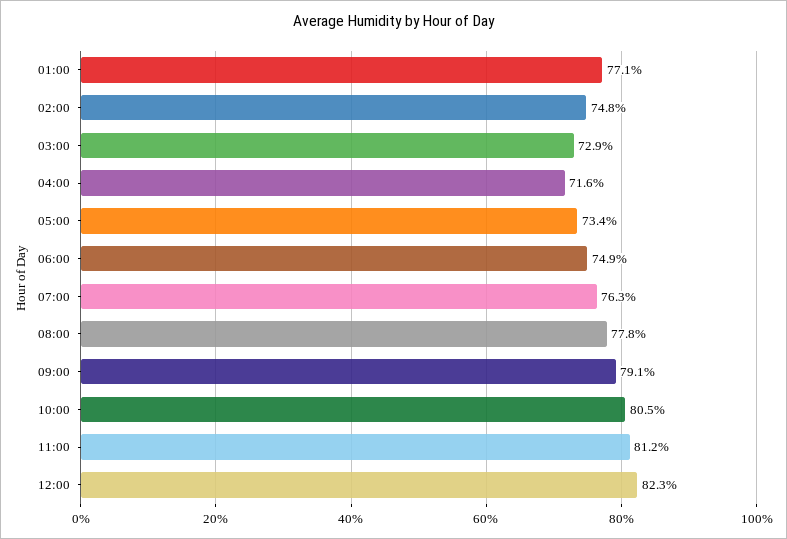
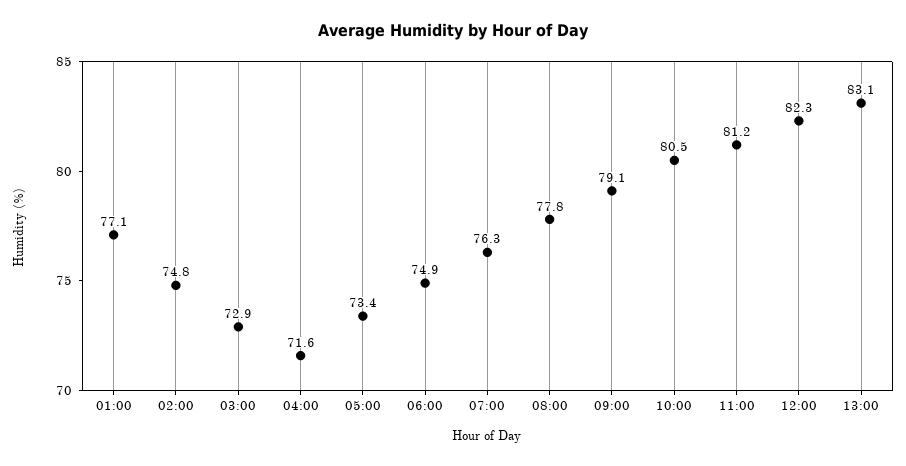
13:00: none -> 83.1

